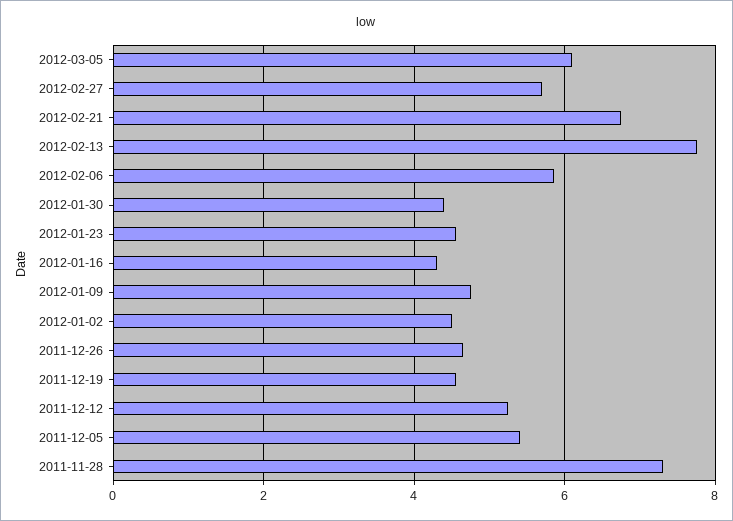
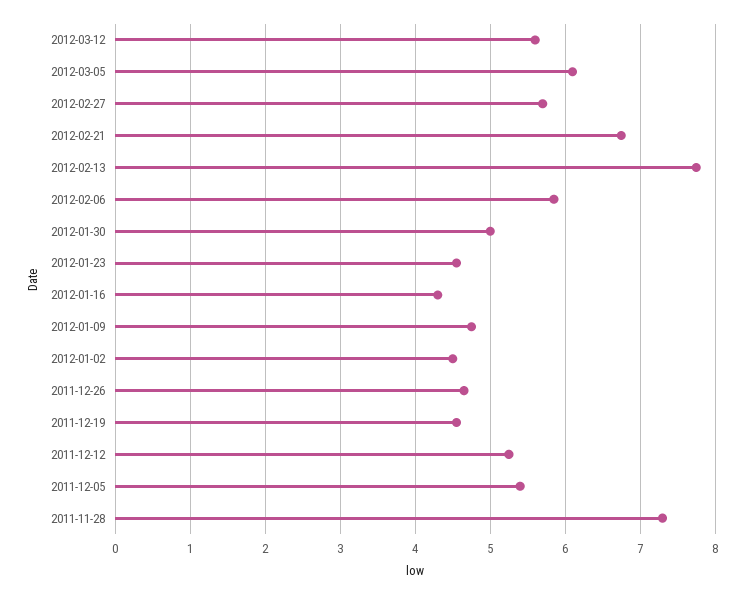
2012-01-30: 4.4 -> 5
2012-03-12: none -> 5.6

